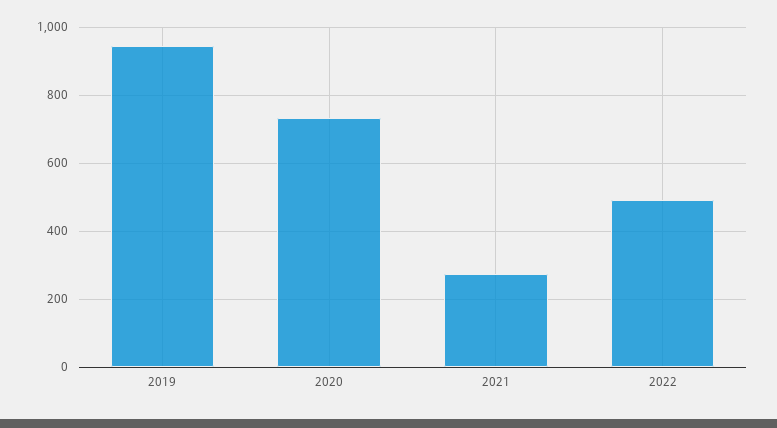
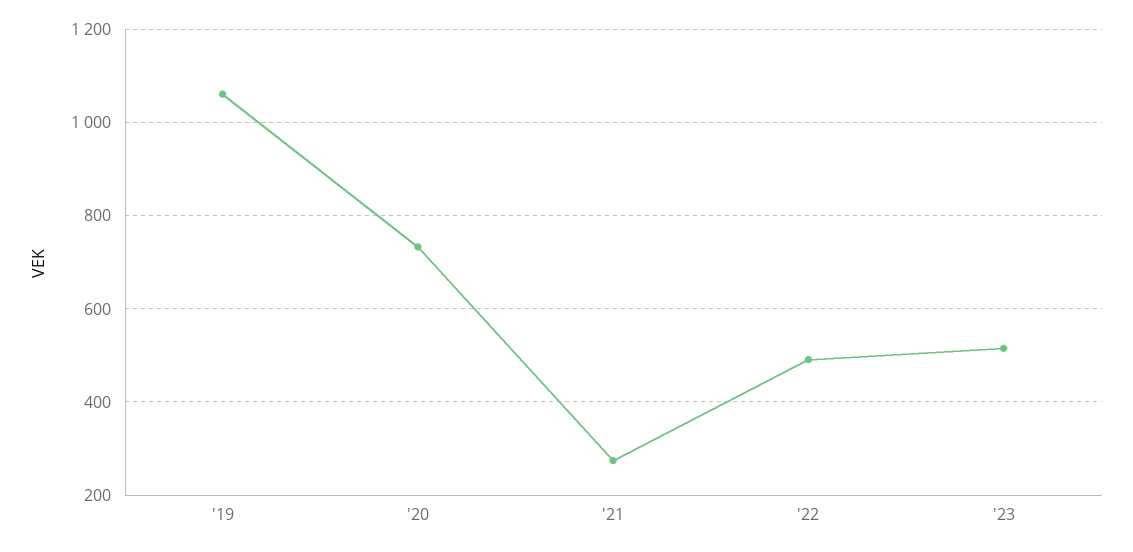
2019: 940 -> 1060
'23: none -> 520

